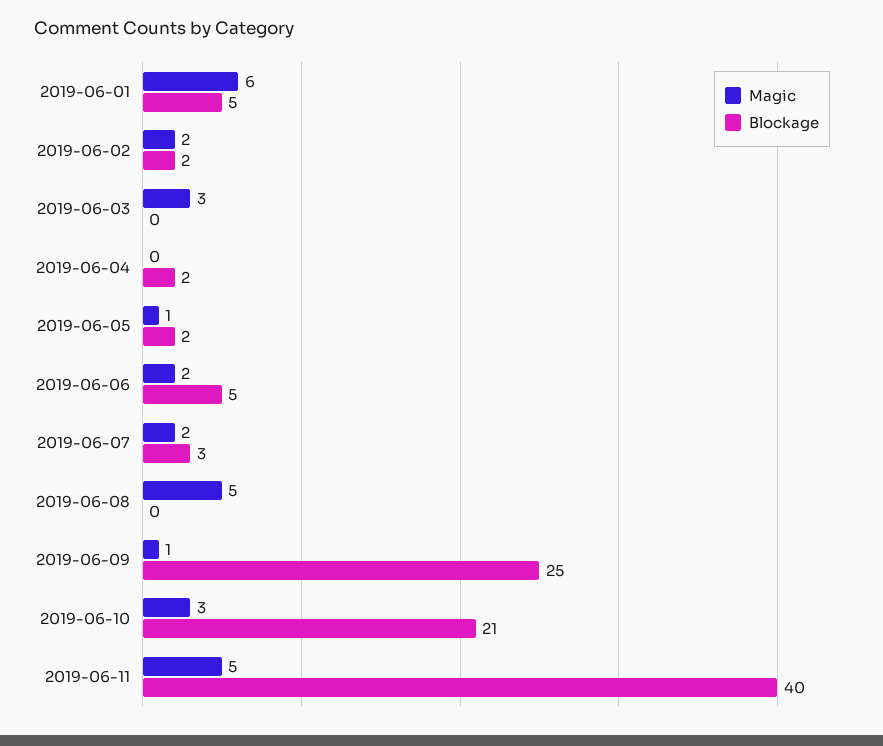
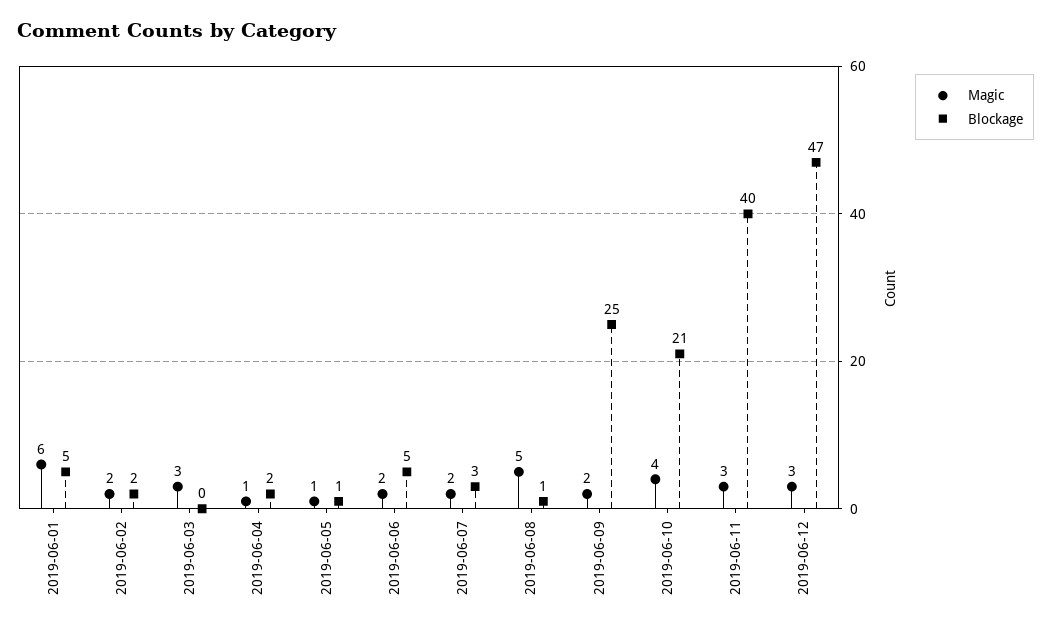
Magic, 2019-06-04: 0 -> 1
Blockage, 2019-06-05: 2 -> 1
Blockage, 2019-06-08: 0 -> 1
Magic, 2019-06-09: 1 -> 2
Magic, 2019-06-10: 3 -> 4
Magic, 2019-06-11: 5 -> 3
Magic, 2019-06-12: none -> 3
Blockage, 2019-06-12: none -> 47

